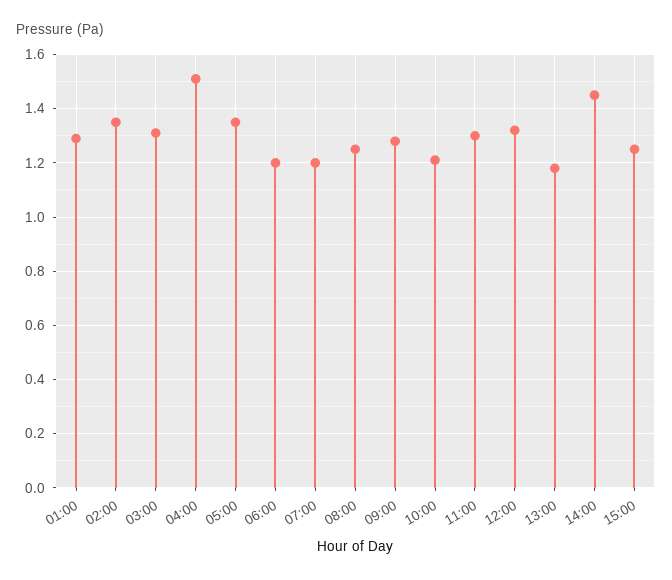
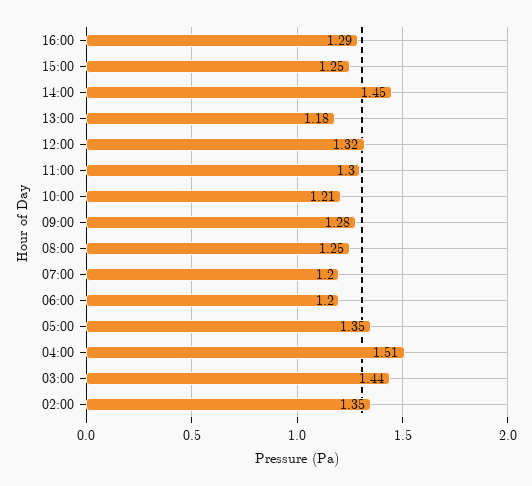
01:00: 1.3 -> none
03:00: 1.3 -> 1.44
16:00: none -> 1.29

